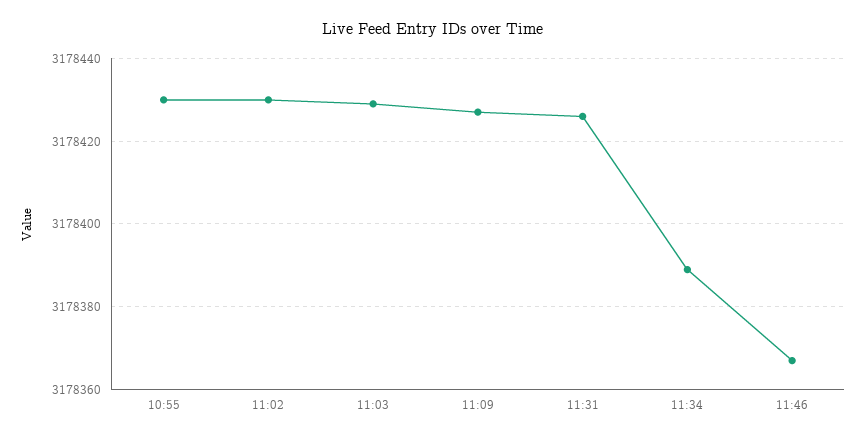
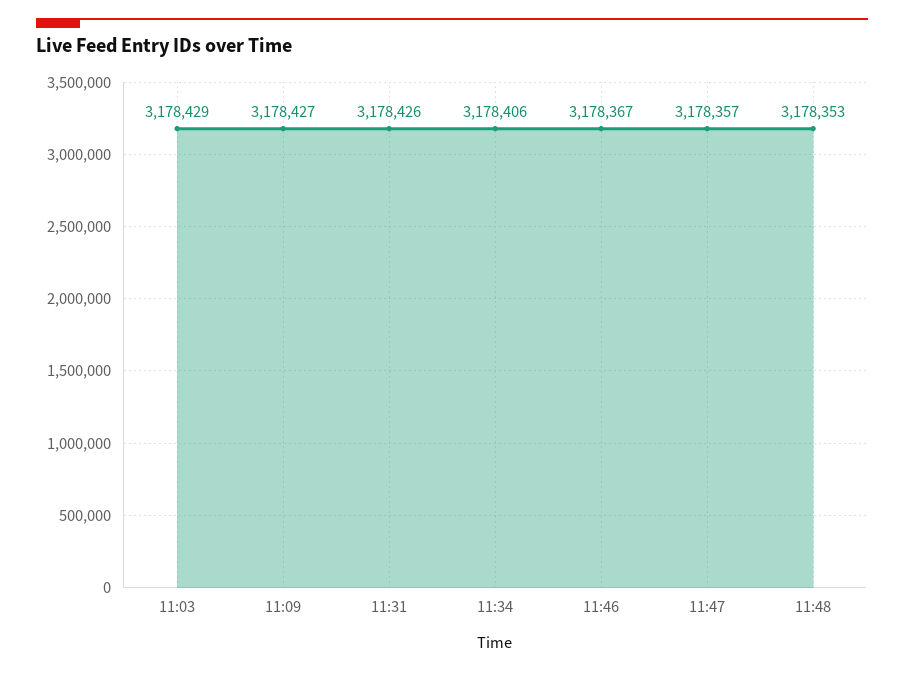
10:55: 3178430 -> none
11:02: 3178430 -> none
11:34: 3178390 -> 3178406
11:47: none -> 3178357
11:48: none -> 3178353

